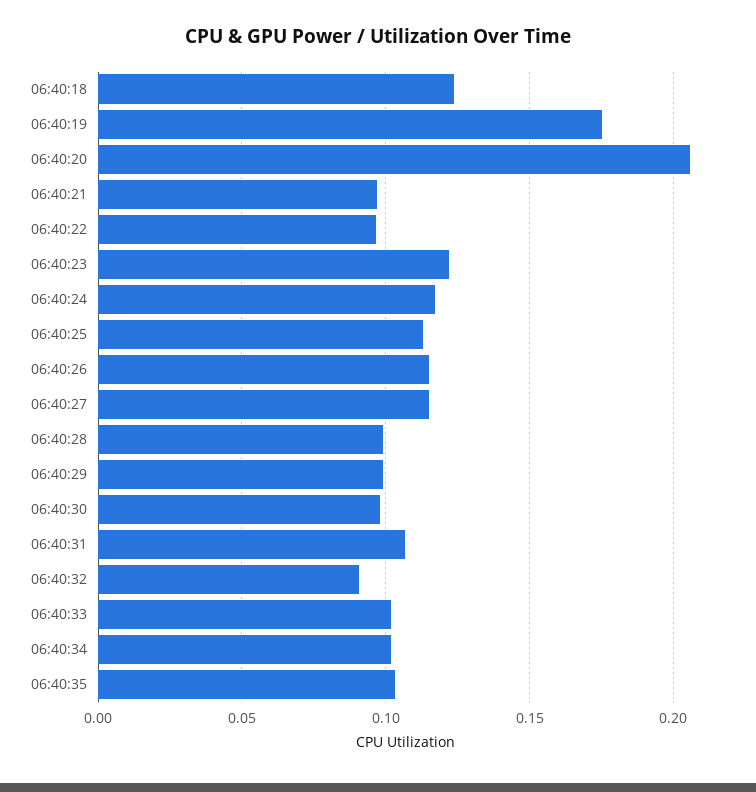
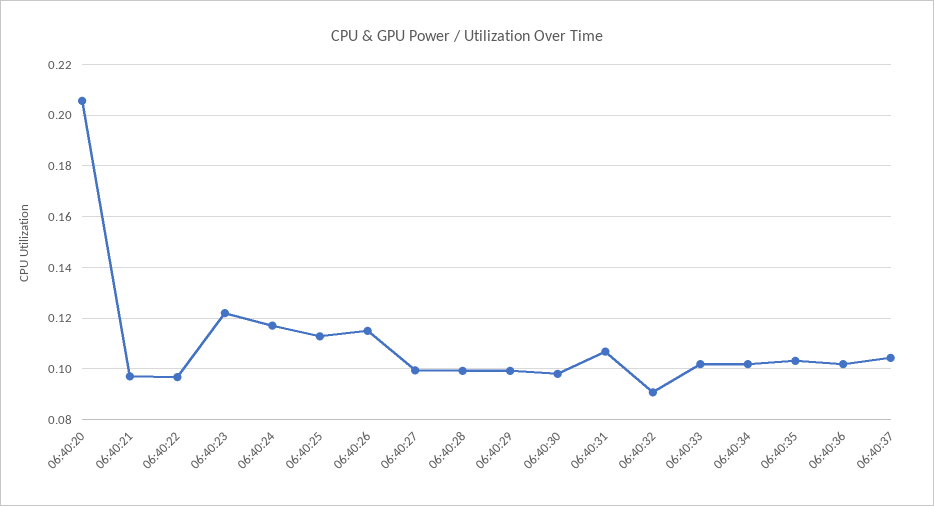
06:40:18: 0.125 -> none
06:40:19: 0.175 -> none
06:40:27: 0.115 -> 0.1
06:40:36: none -> 0.1025
06:40:37: none -> 0.105

